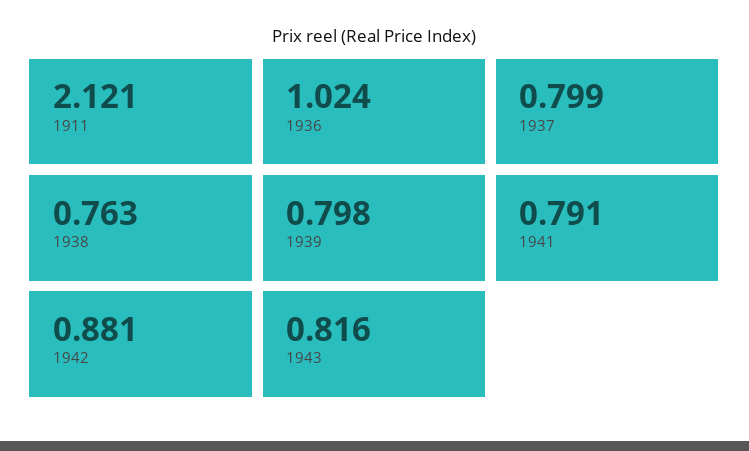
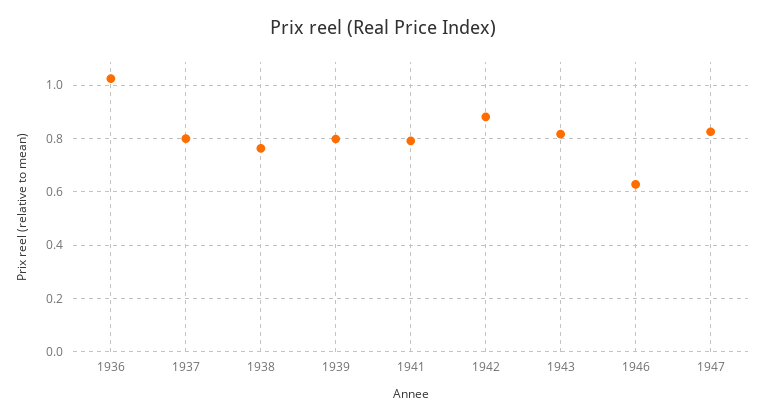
1911: 2.121 -> none
1946: none -> 0.625
1947: none -> 0.825

